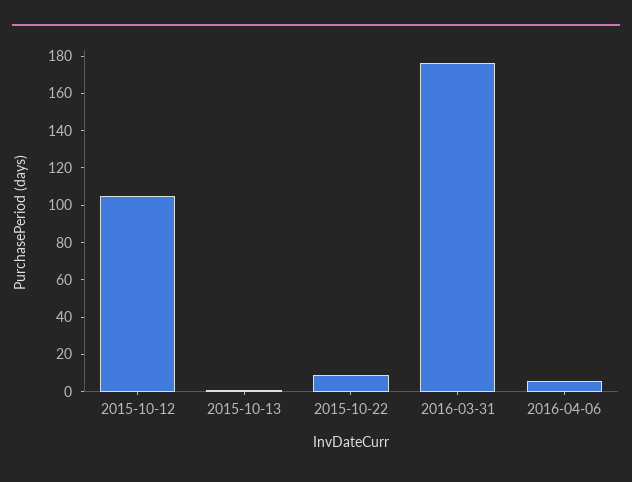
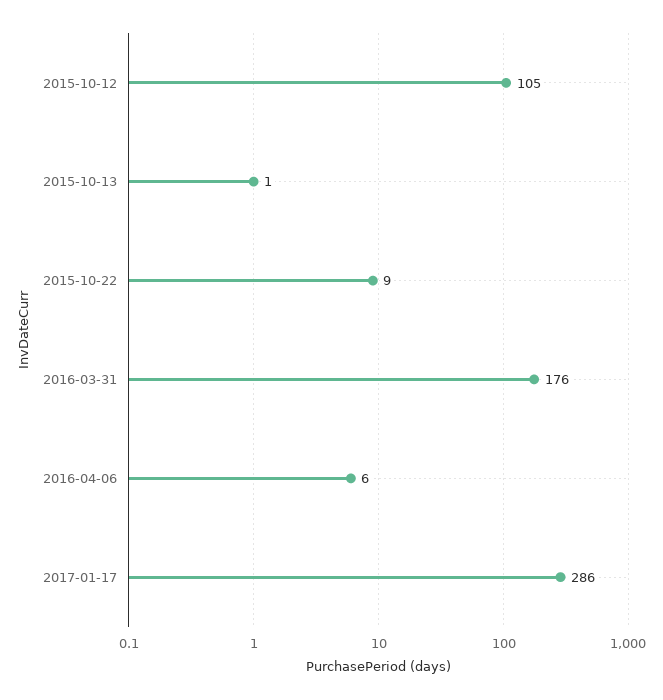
2017-01-17: none -> 286

